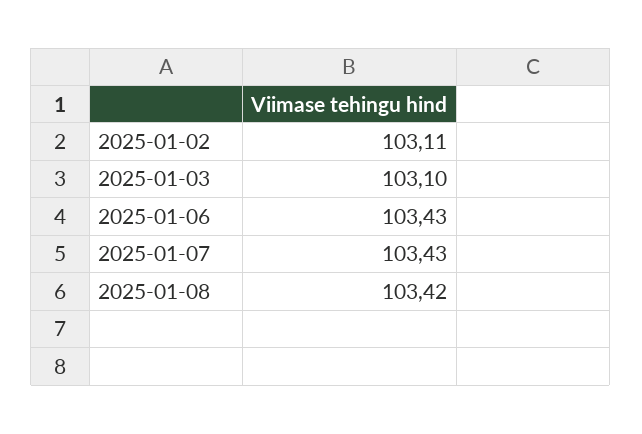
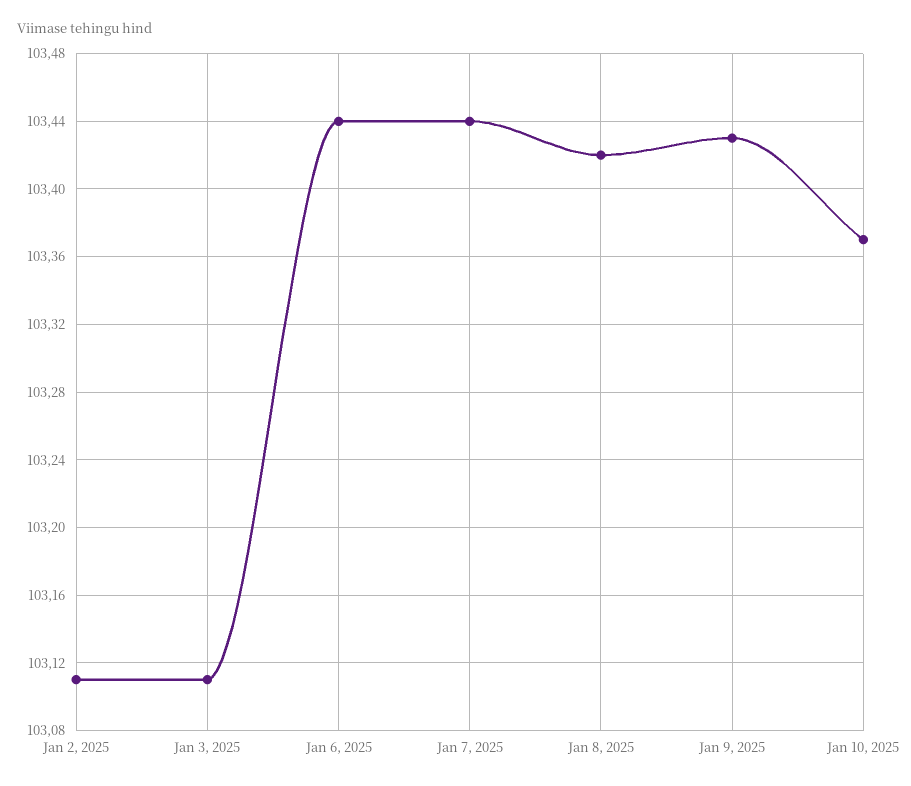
2025-01-03: 103.1 -> 103.11
2025-01-06: 103.43 -> 103.44
2025-01-07: 103.43 -> 103.44
Jan 9, 2025: none -> 103.43
Jan 10, 2025: none -> 103.37

